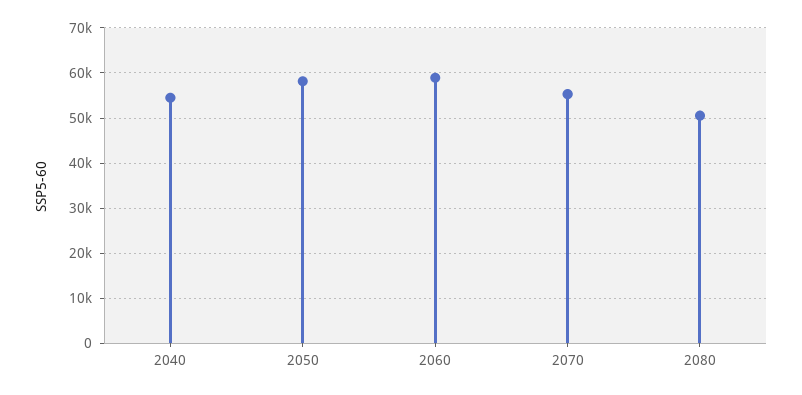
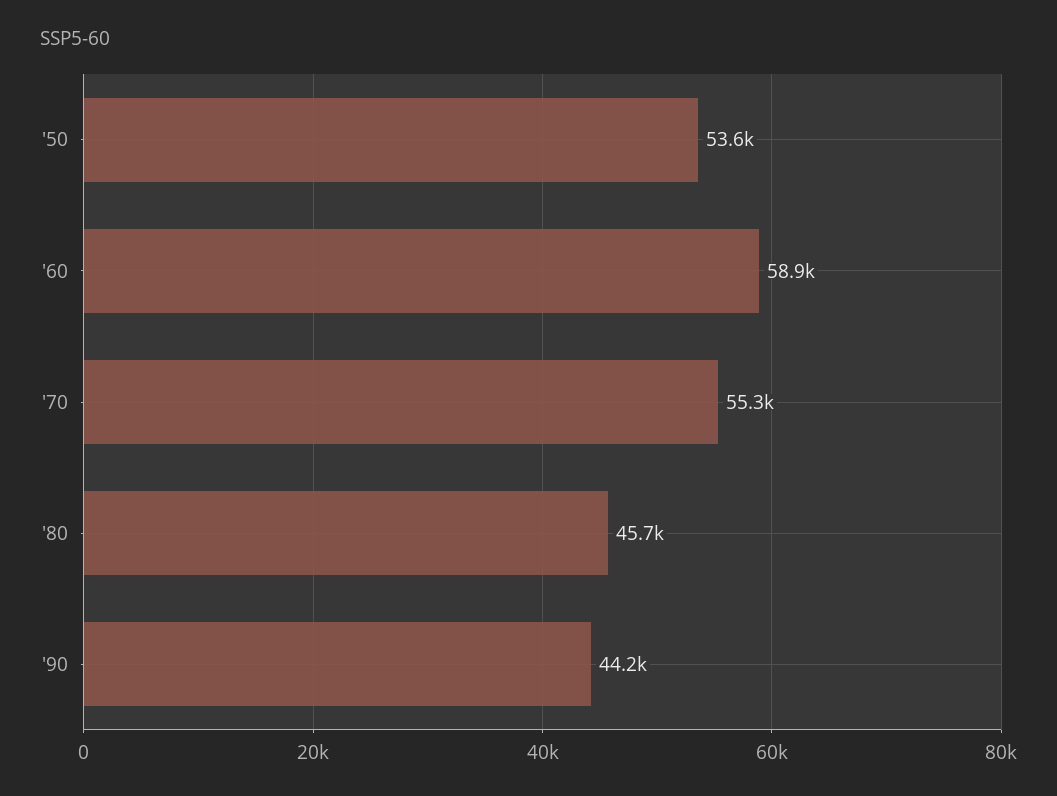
2040: 54000 -> none
2050: 58000 -> 53600
2080: 50000 -> 45700
'90: none -> 44200

